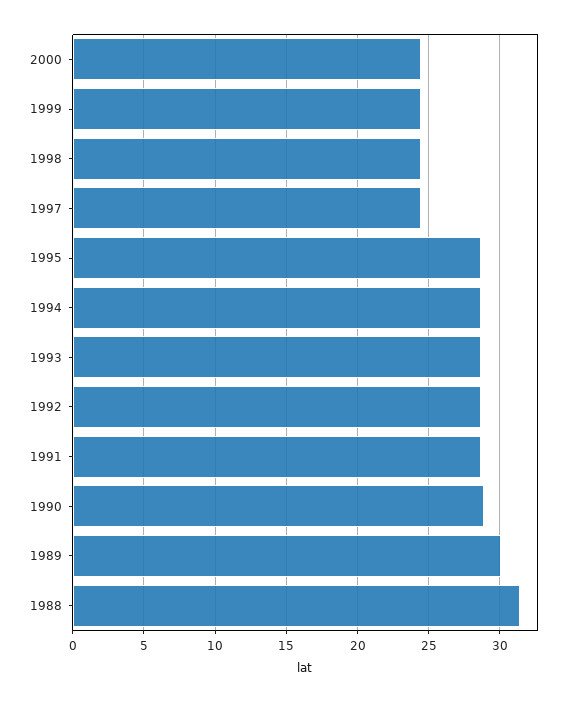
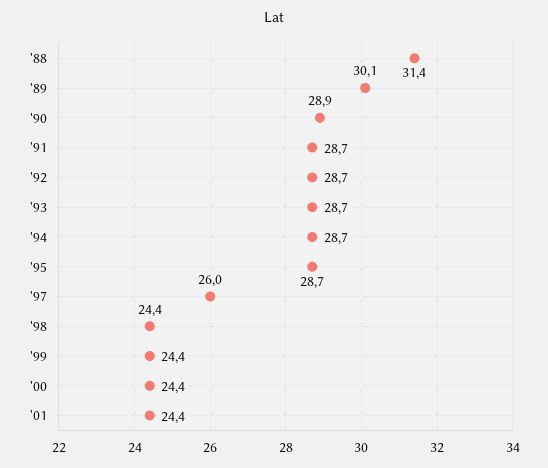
1997: 24.5 -> 26
'01: none -> 24.4

